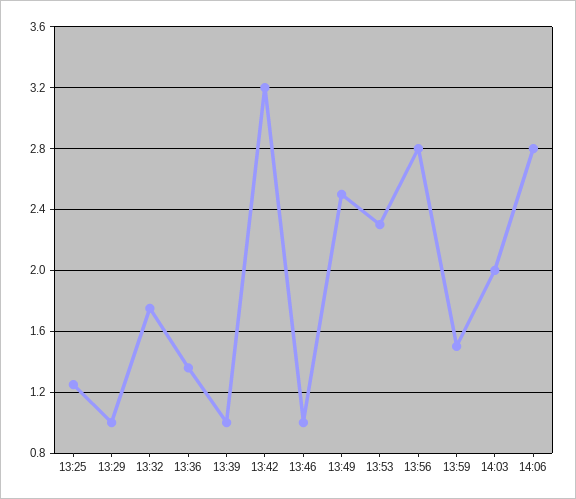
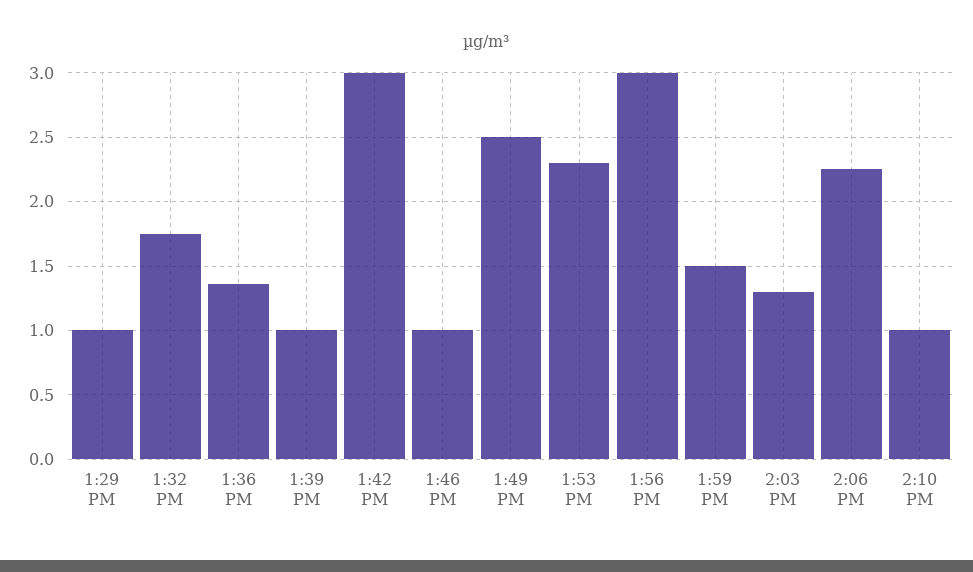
13:25: 1.25 -> none
13:42: 3.2 -> 3
13:56: 2.8 -> 3
14:03: 2 -> 1.3
14:06: 2.8 -> 2.25
2:10 PM: none -> 1

